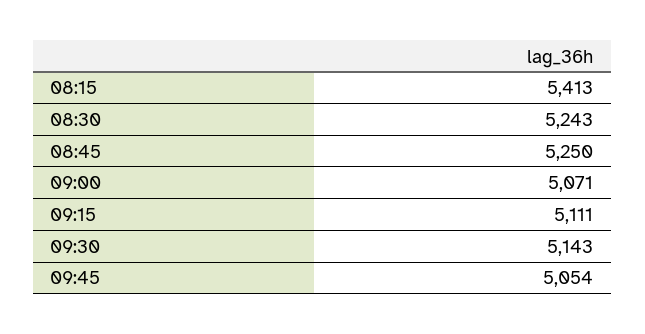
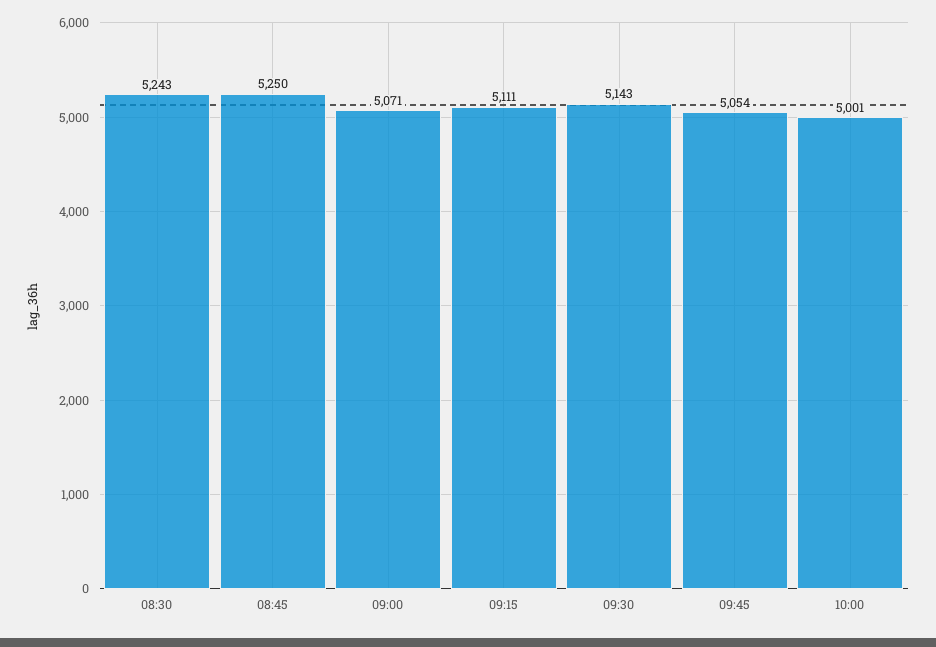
08:15: 5413 -> none
10:00: none -> 5001

